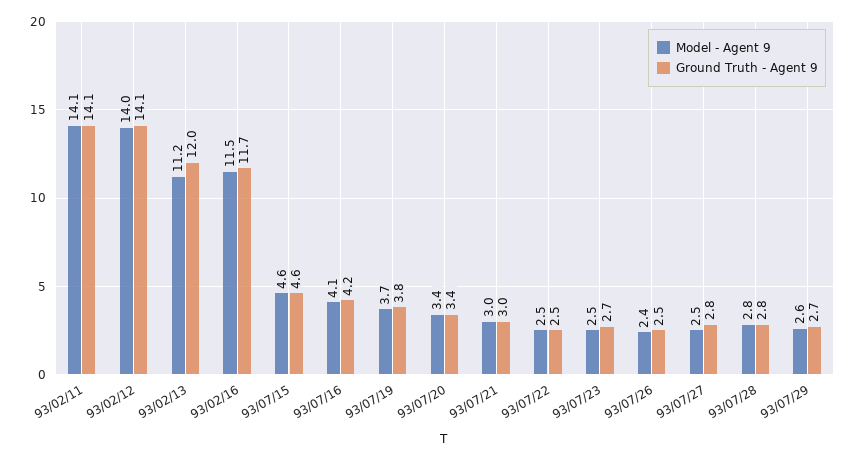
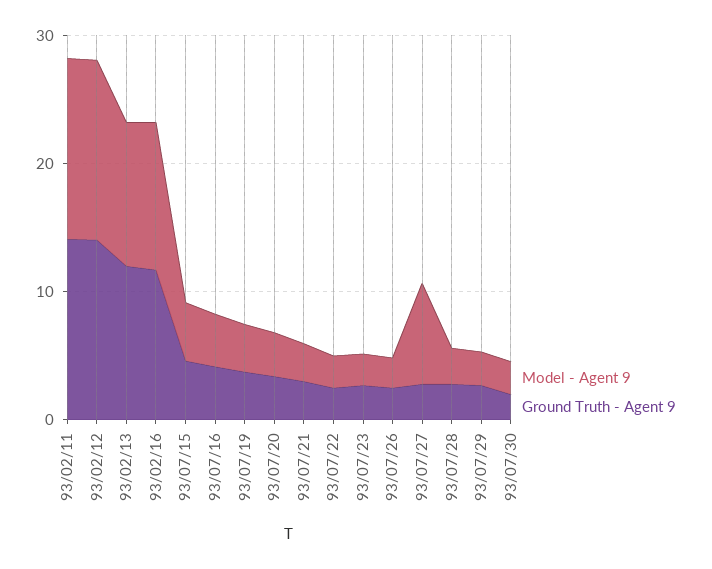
Model - Agent 9, 93/07/27: 2.5 -> 8
Model - Agent 9, 93/07/30: none -> 2
Ground Truth - Agent 9, 93/07/30: none -> 2

